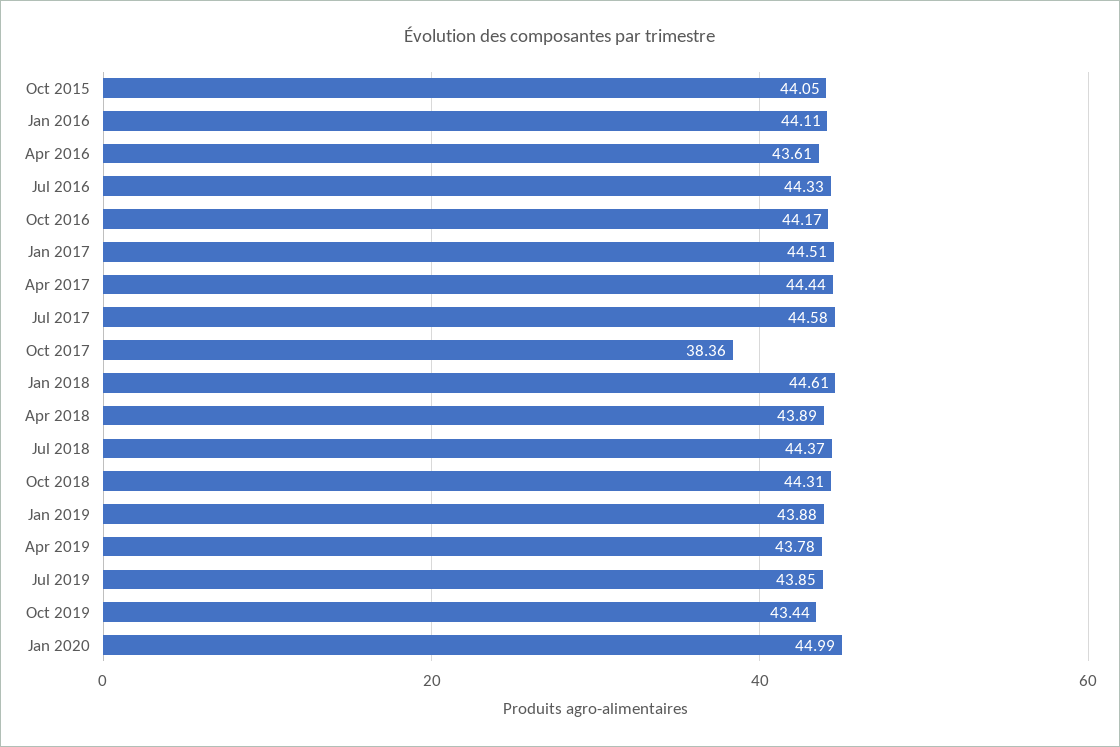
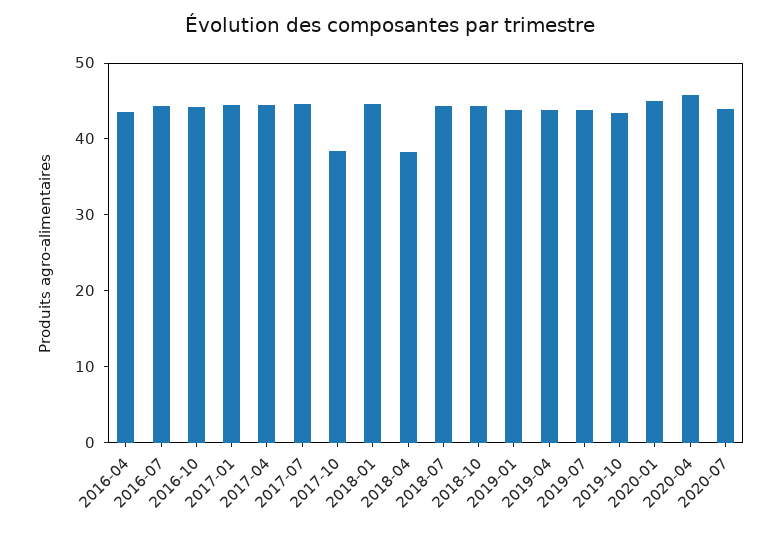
Oct 2015: 44.05 -> none
Jan 2016: 44.11 -> none
Apr 2018: 43.89 -> 38
2020-04: none -> 46
2020-07: none -> 44

